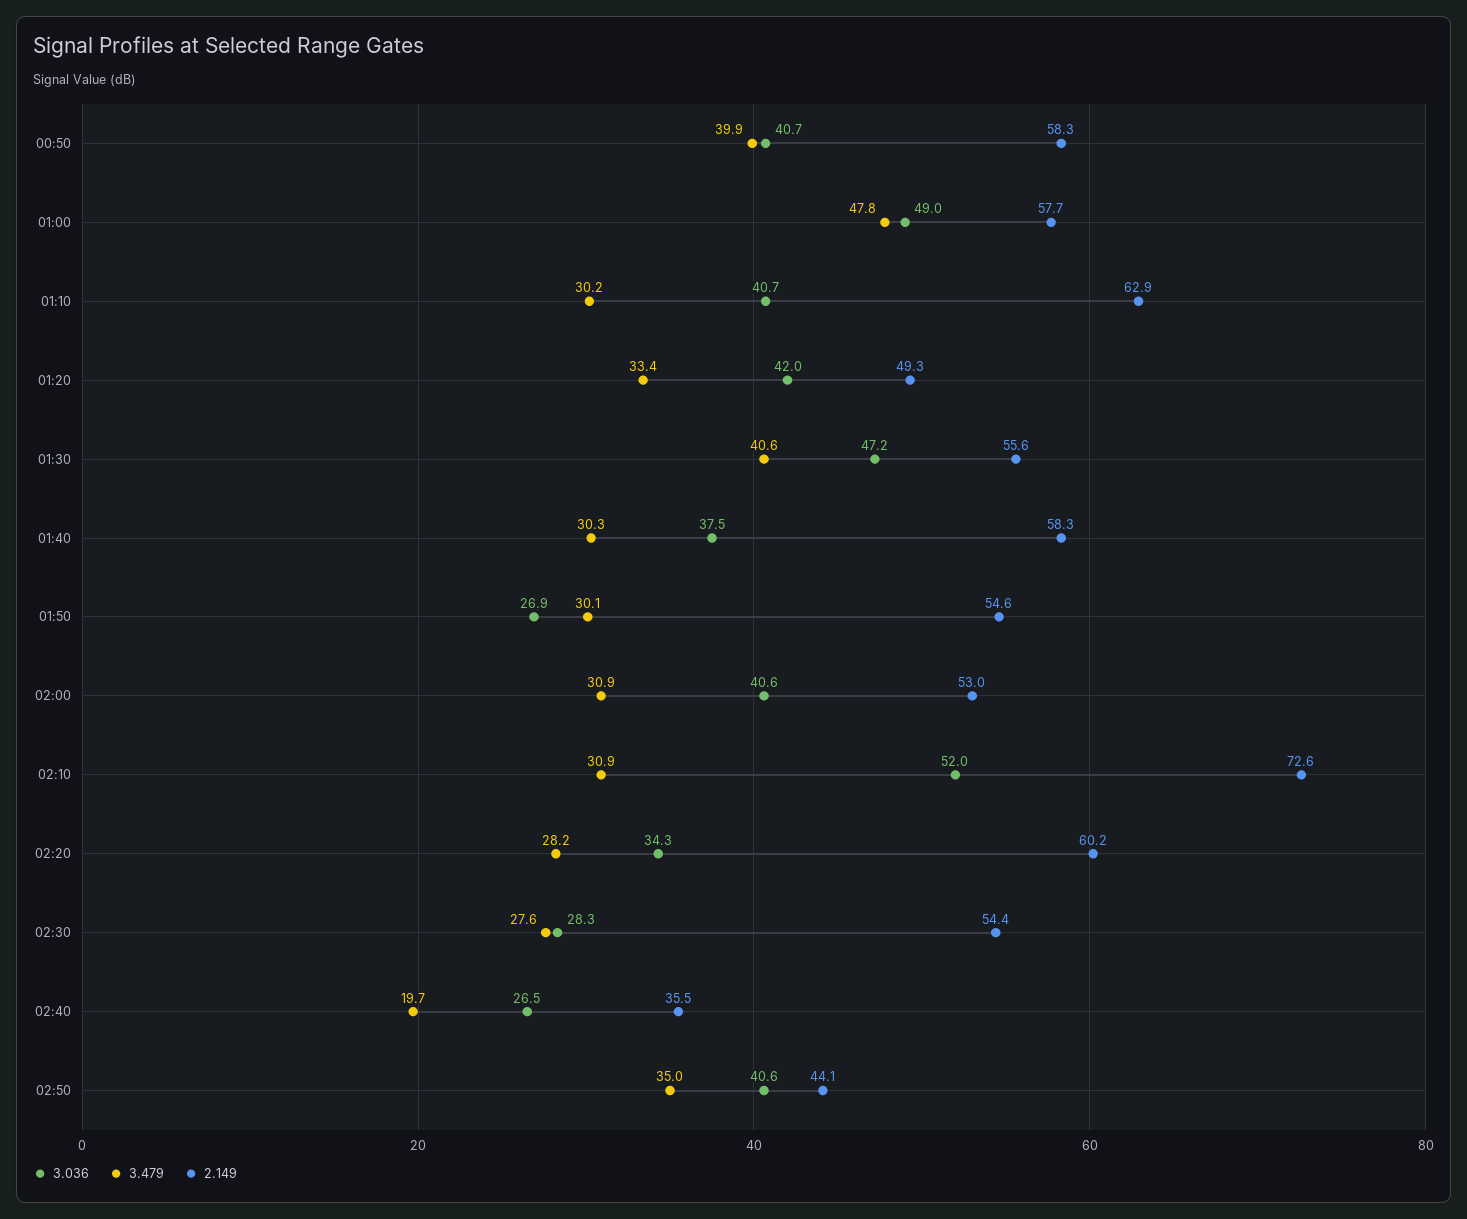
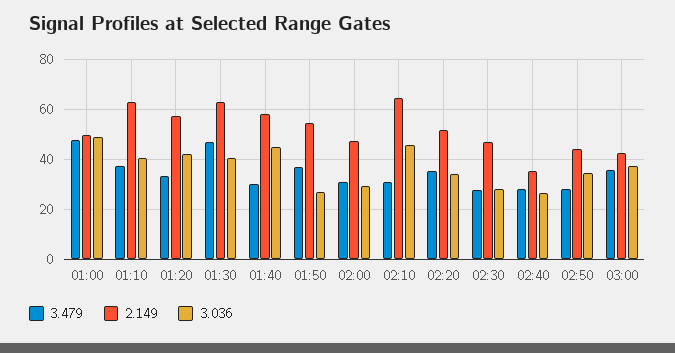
3.036, 00:50: 40.7 -> none
3.479, 00:50: 39.9 -> none
2.149, 00:50: 58.3 -> none
2.149, 01:00: 57.7 -> 50
3.479, 01:10: 30.2 -> 37.5
2.149, 01:20: 49.3 -> 57.5
3.036, 01:30: 47.2 -> 40
3.479, 01:30: 40.6 -> 47.5
2.149, 01:30: 55.6 -> 62.5
3.036, 01:40: 37.5 -> 45
3.479, 01:50: 30.1 -> 37.5
3.036, 02:00: 40.6 -> 30
2.149, 02:00: 53 -> 47.5
3.036, 02:10: 52 -> 45
2.149, 02:10: 72.6 -> 65
3.479, 02:20: 28.2 -> 35
2.149, 02:20: 60.2 -> 52.5
2.149, 02:30: 54.4 -> 47.5
3.479, 02:40: 19.7 -> 27.5
3.036, 02:50: 40.6 -> 35
3.479, 02:50: 35 -> 27.5
3.479, 03:00: none -> 35
2.149, 03:00: none -> 42.5
3.036, 03:00: none -> 37.5

